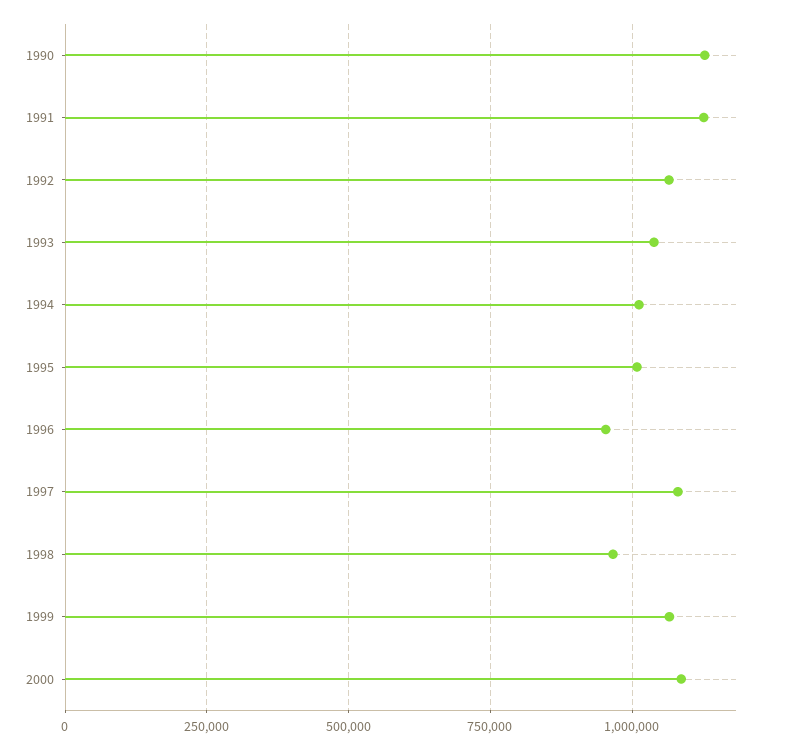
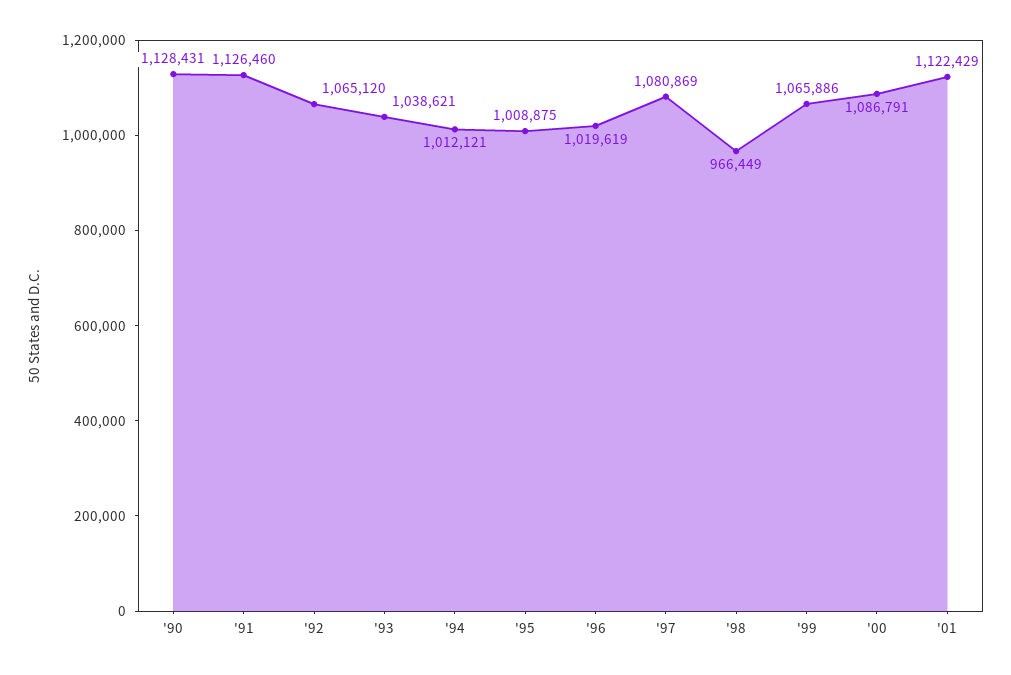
1996: 950000 -> 1019619
'01: none -> 1122429

